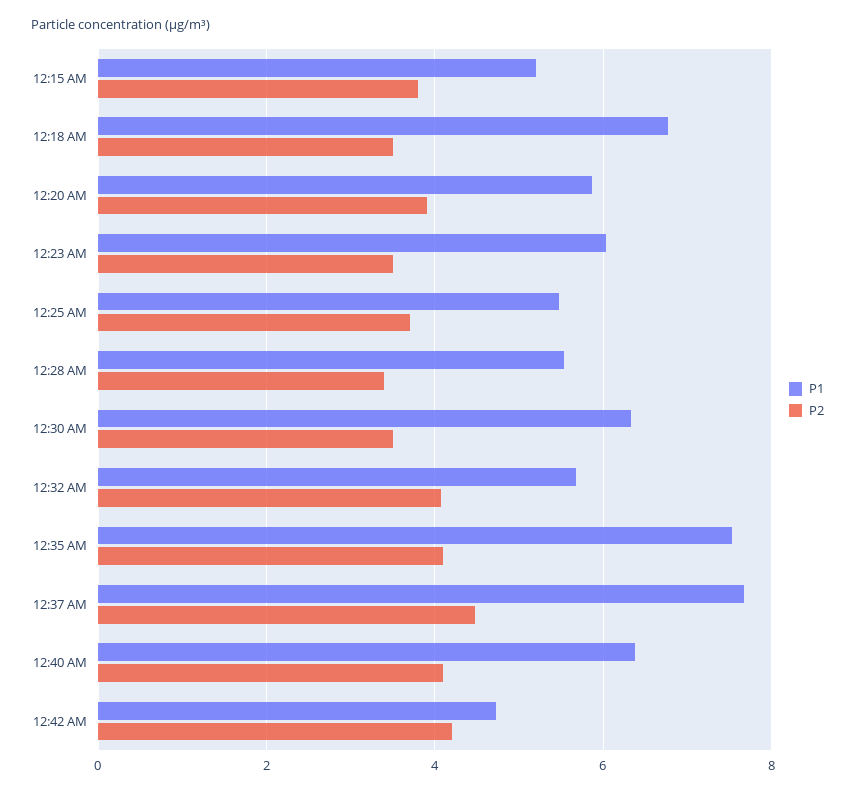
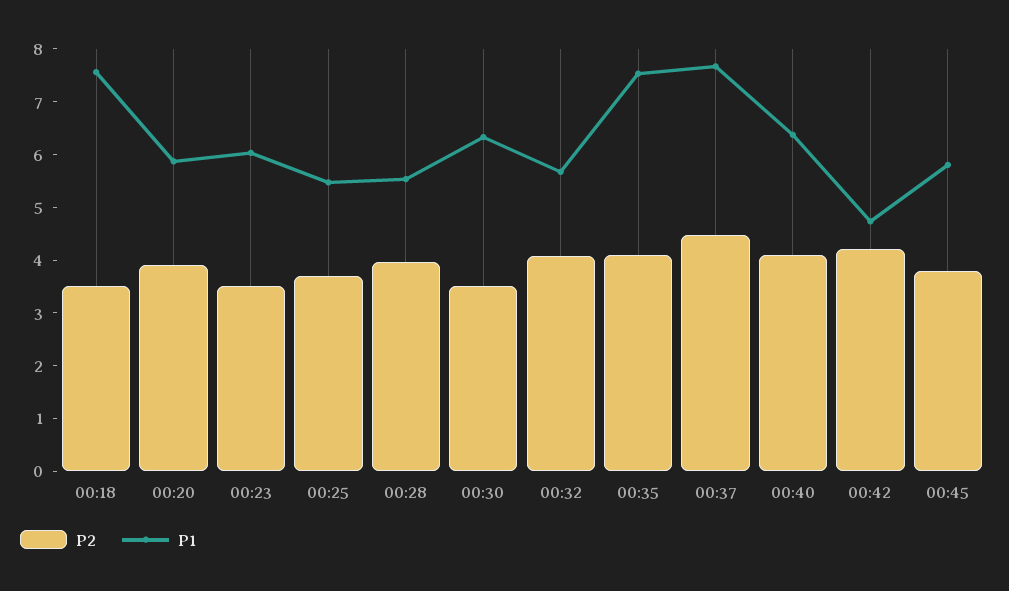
P1, 12:15 AM: 5.2 -> none
P2, 12:15 AM: 3.8 -> none
P1, 12:18 AM: 6.8 -> 7.6
P2, 12:28 AM: 3.4 -> 4
P2, 00:45: none -> 3.8
P1, 00:45: none -> 5.8

